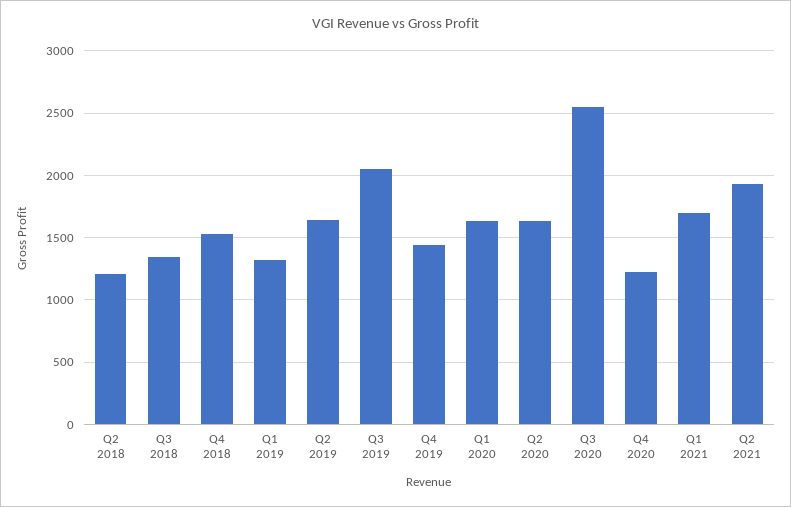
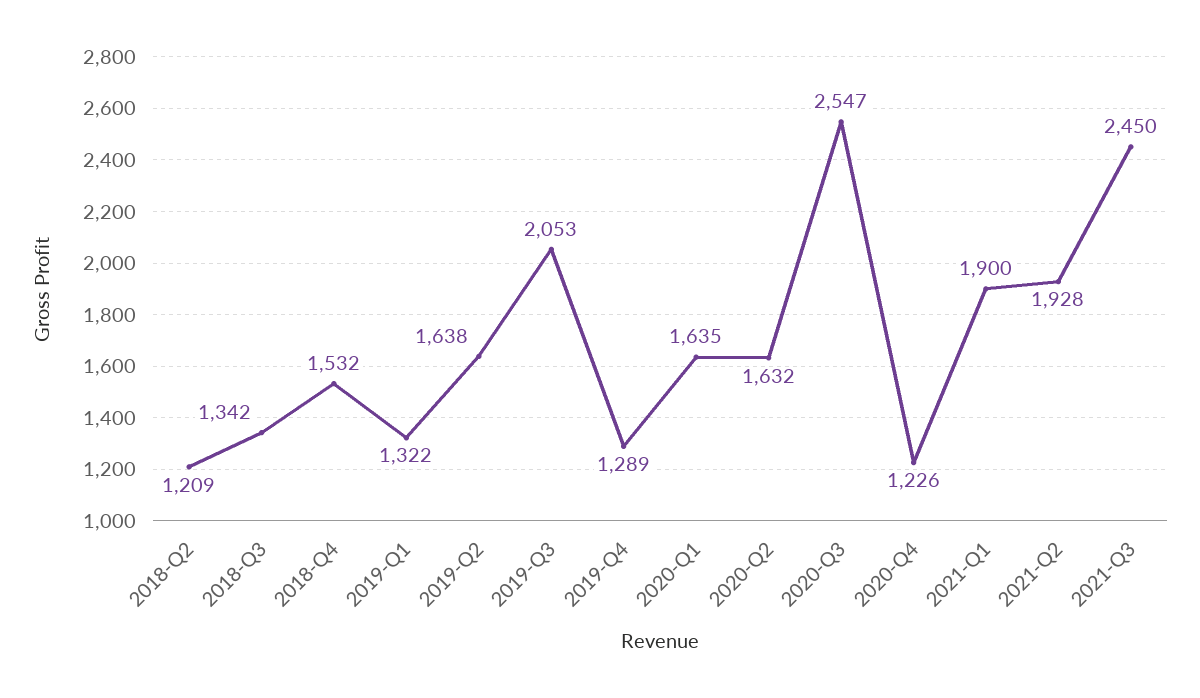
Q4 2019: 1450 -> 1289
Q1 2021: 1700 -> 1900
2021-Q3: none -> 2450

